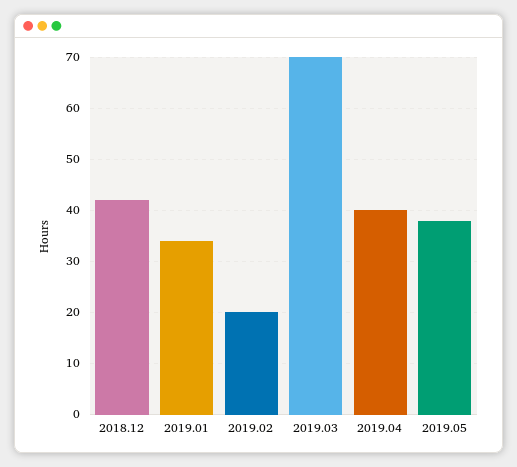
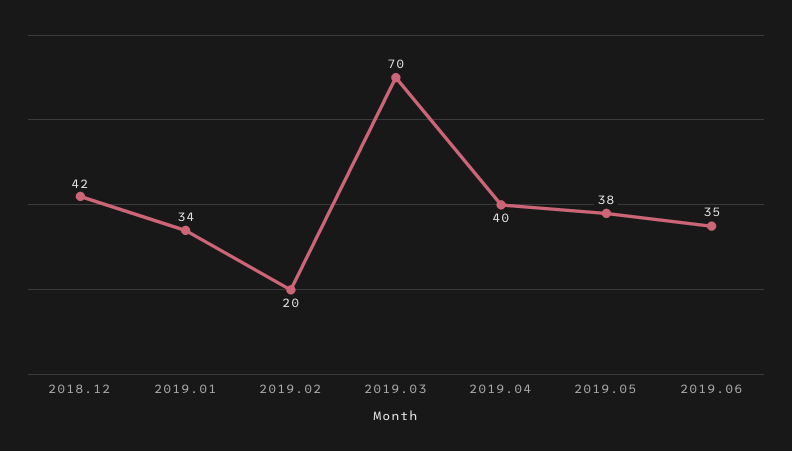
2019.06: none -> 35

